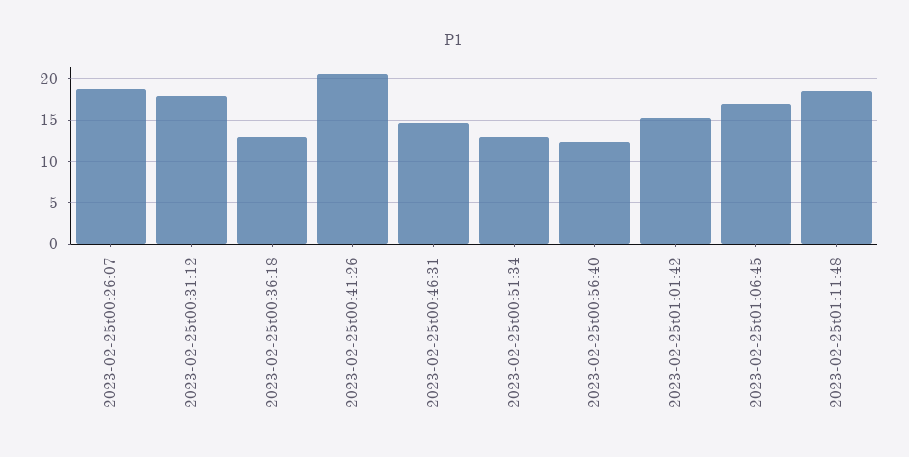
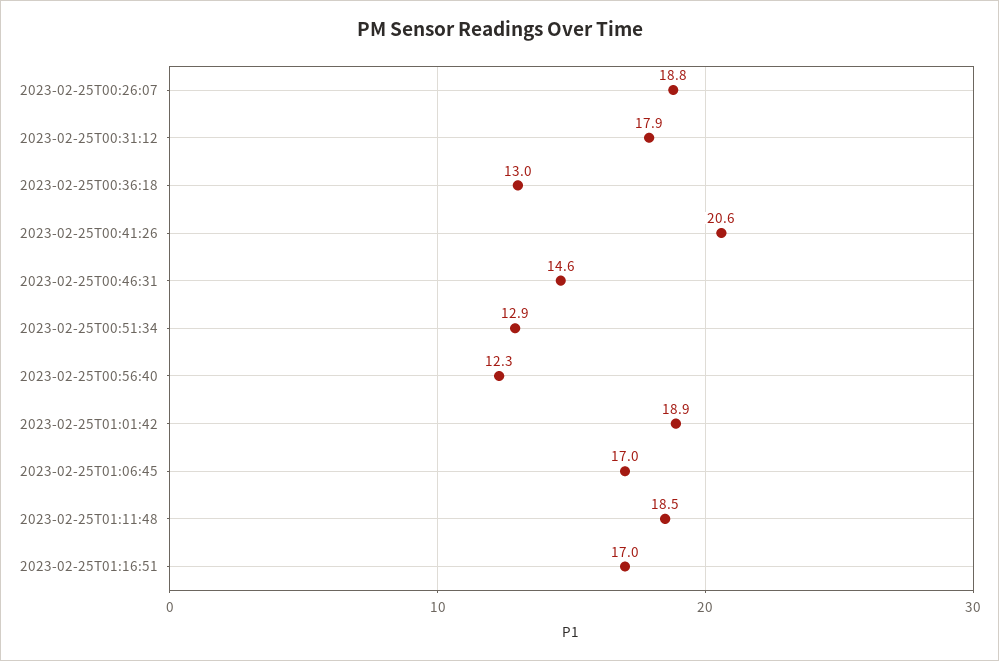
2023-02-25t01:01:42: 15 -> 18.9
2023-02-25T01:16:51: none -> 17

